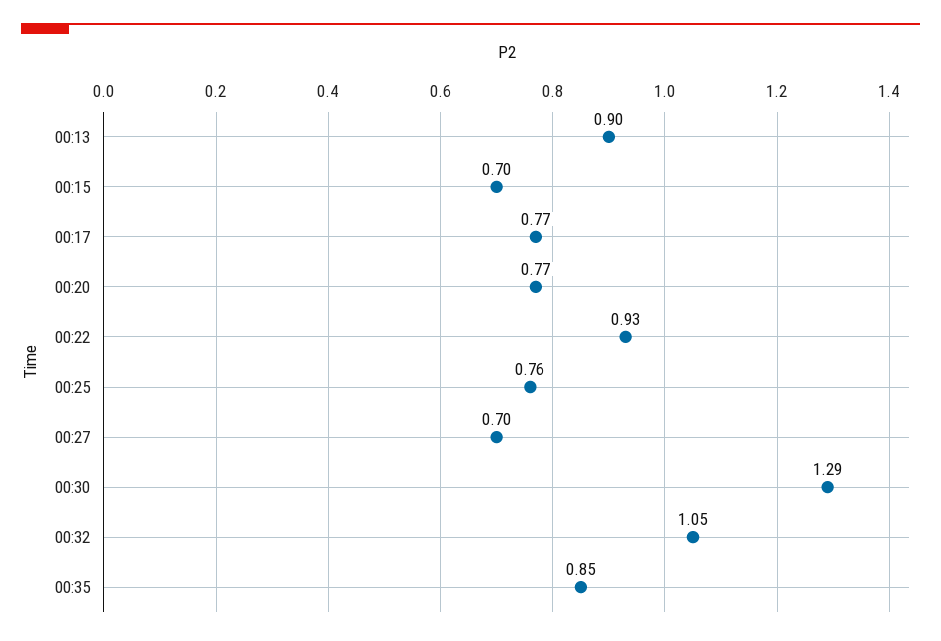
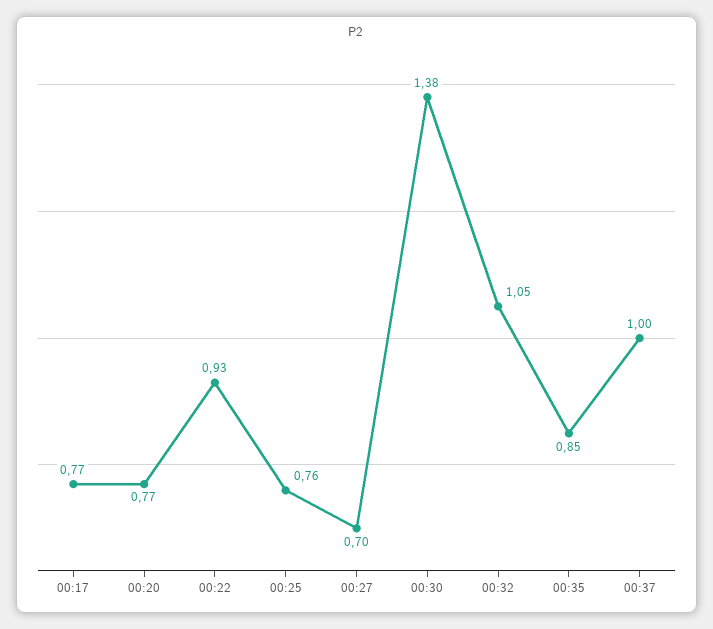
00:13: 0.9 -> none
00:15: 0.7 -> none
00:30: 1.29 -> 1.38
00:37: none -> 1

